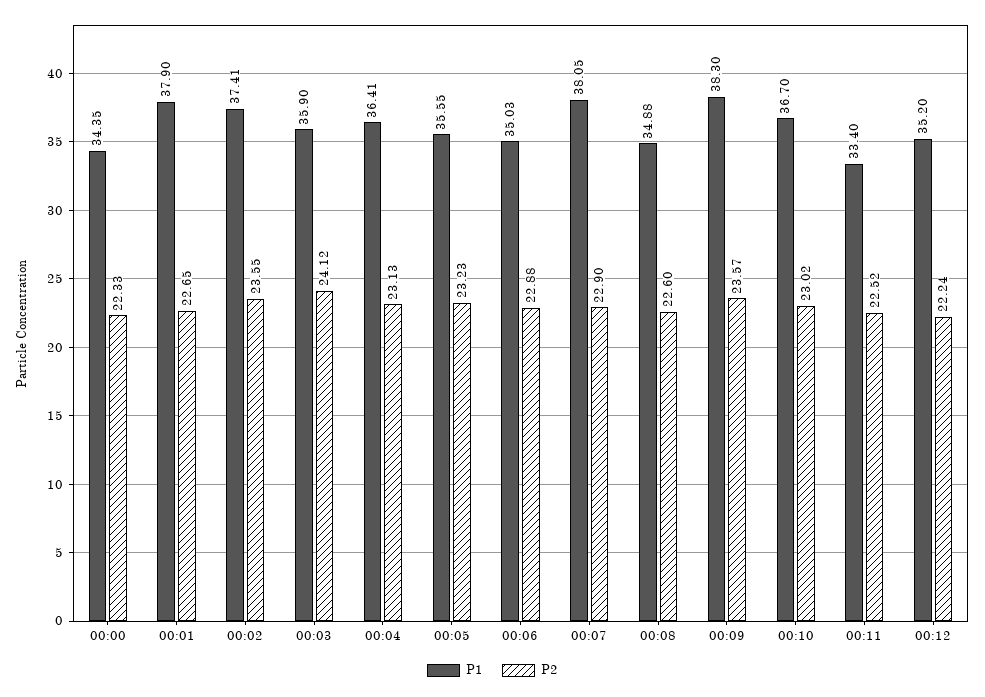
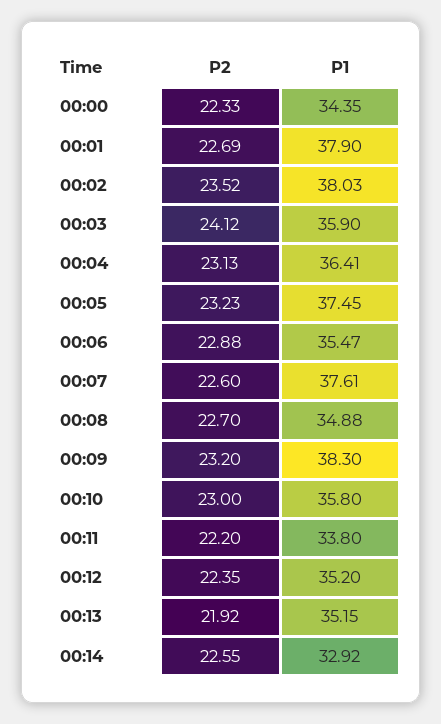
P2, 00:01: 22.65 -> 22.69
P1, 00:02: 37.41 -> 38.03
P2, 00:02: 23.55 -> 23.52
P1, 00:05: 35.55 -> 37.45
P1, 00:06: 35.03 -> 35.47
P1, 00:07: 38.05 -> 37.61
P2, 00:07: 22.9 -> 22.6
P2, 00:08: 22.6 -> 22.7
P2, 00:09: 23.57 -> 23.2
P1, 00:10: 36.7 -> 35.8
P2, 00:10: 23.02 -> 23
P1, 00:11: 33.4 -> 33.8
P2, 00:11: 22.52 -> 22.2
P2, 00:12: 22.24 -> 22.35
P2, 00:13: none -> 21.92
P1, 00:13: none -> 35.15
P2, 00:14: none -> 22.55
P1, 00:14: none -> 32.92

